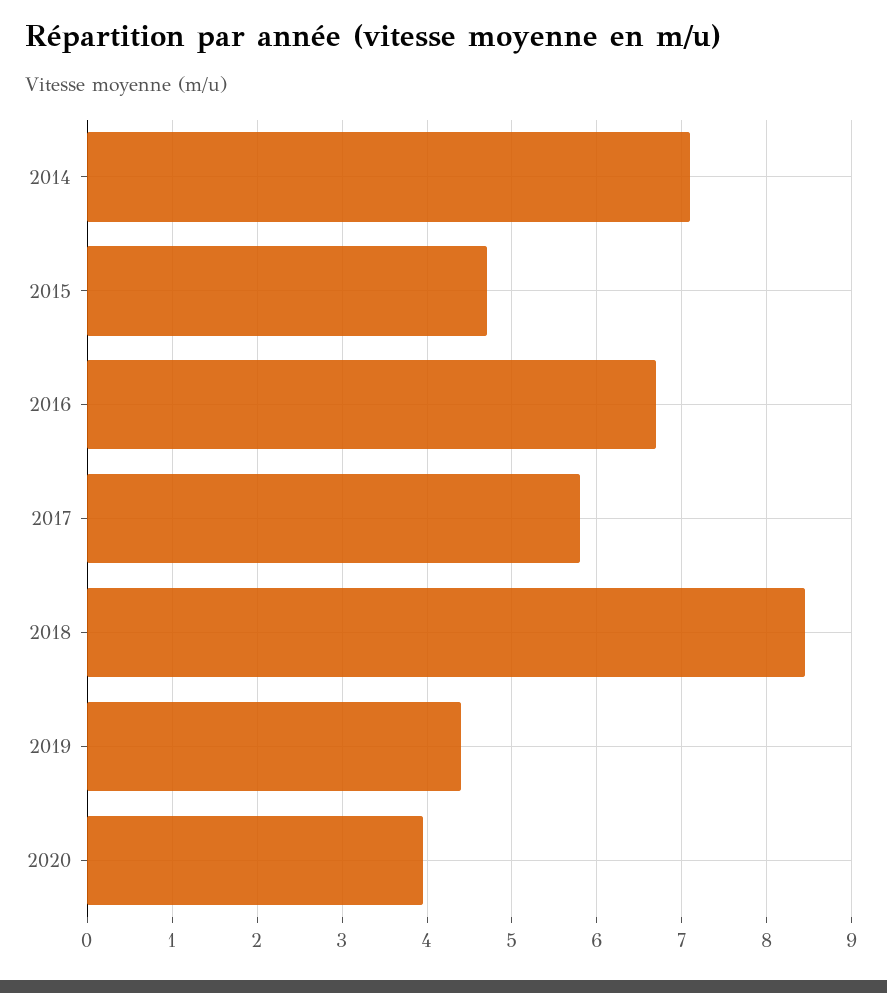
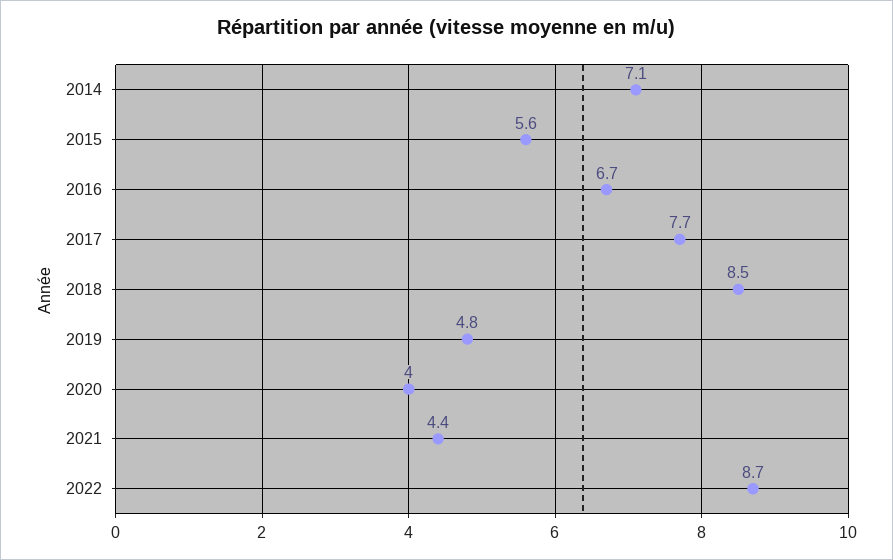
2015: 4.7 -> 5.6
2017: 5.8 -> 7.7
2019: 4.4 -> 4.8
2021: none -> 4.4
2022: none -> 8.7

